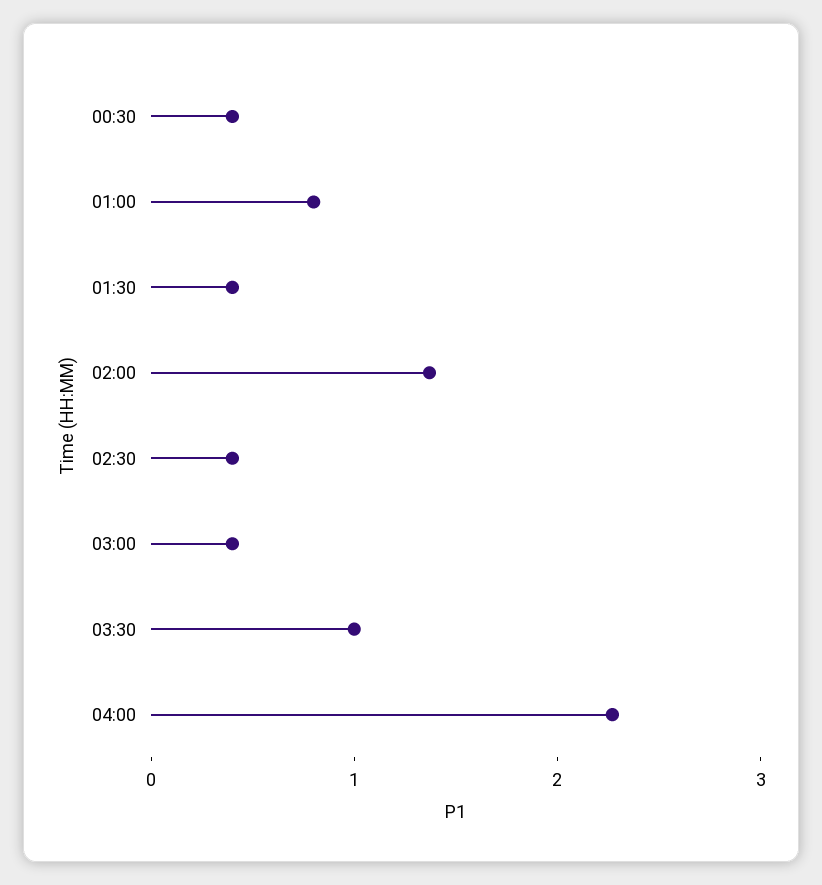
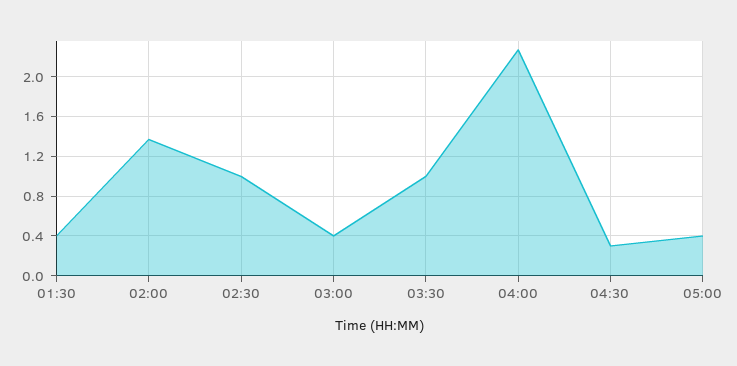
00:30: 0.4 -> none
01:00: 0.8 -> none
02:30: 0.4 -> 1
04:30: none -> 0.3
05:00: none -> 0.4

